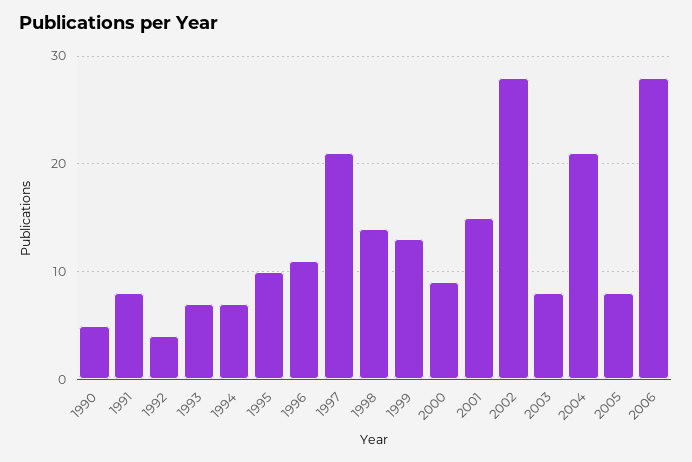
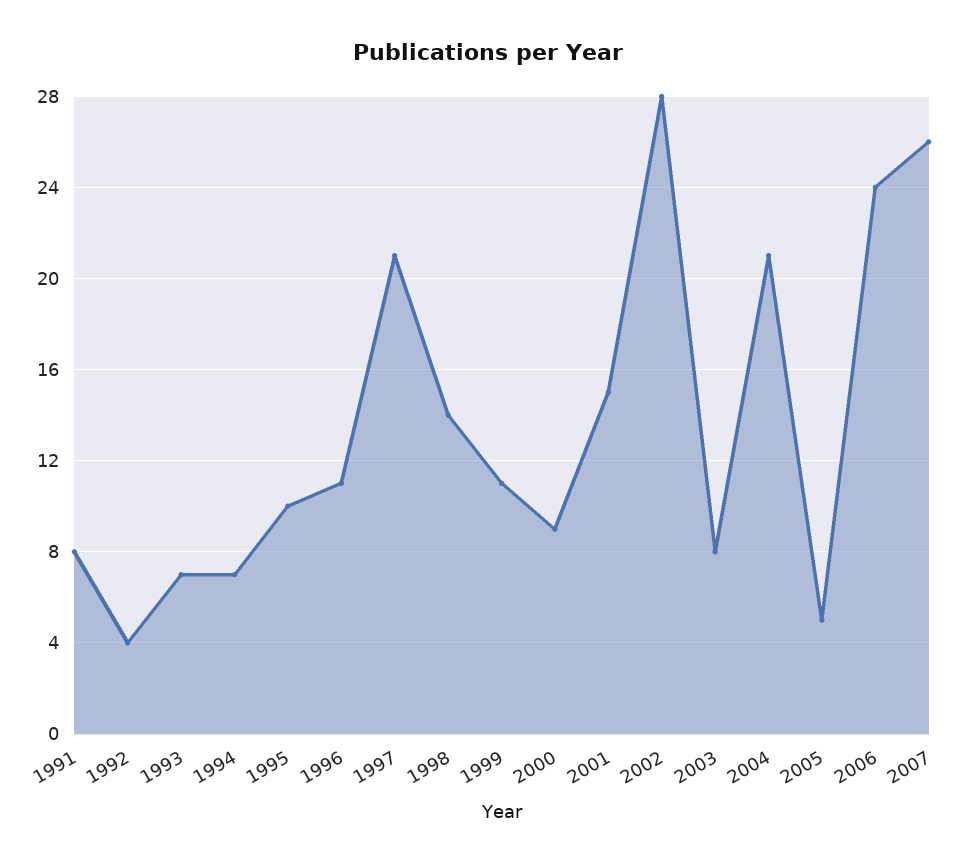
1990: 5 -> none
1999: 13 -> 11
2005: 8 -> 5
2006: 28 -> 24
2007: none -> 26

